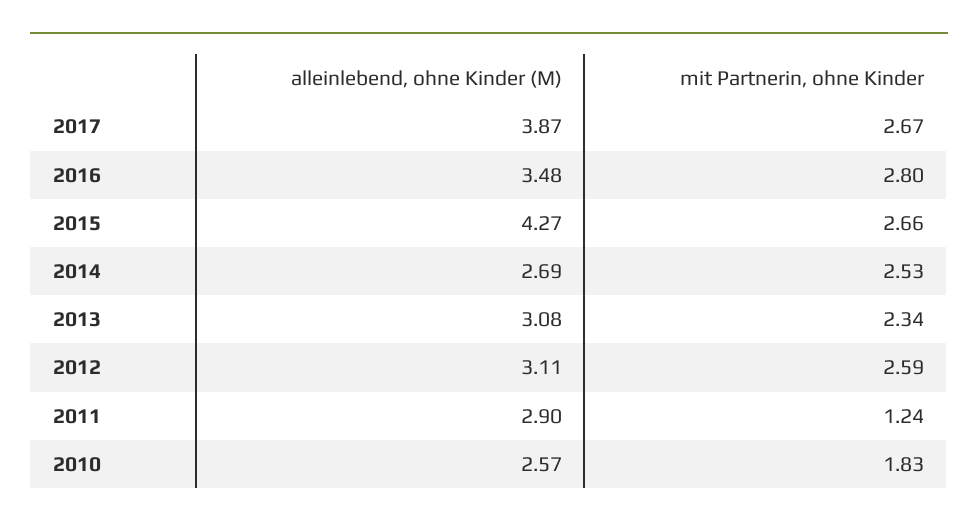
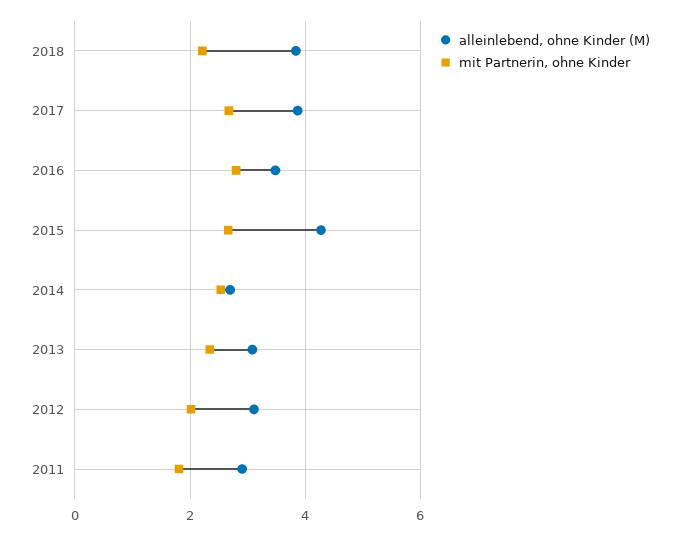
mit Partnerin, ohne Kinder, 2012: 2.59 -> 2
mit Partnerin, ohne Kinder, 2011: 1.24 -> 1.8
alleinlebend, ohne Kinder (M), 2010: 2.57 -> none
mit Partnerin, ohne Kinder, 2010: 1.83 -> none
alleinlebend, ohne Kinder (M), 2018: none -> 3.8
mit Partnerin, ohne Kinder, 2018: none -> 2.2

